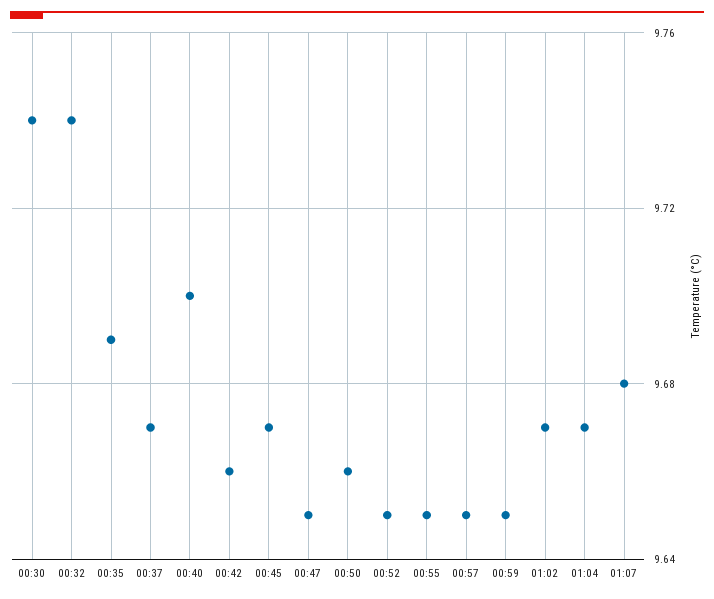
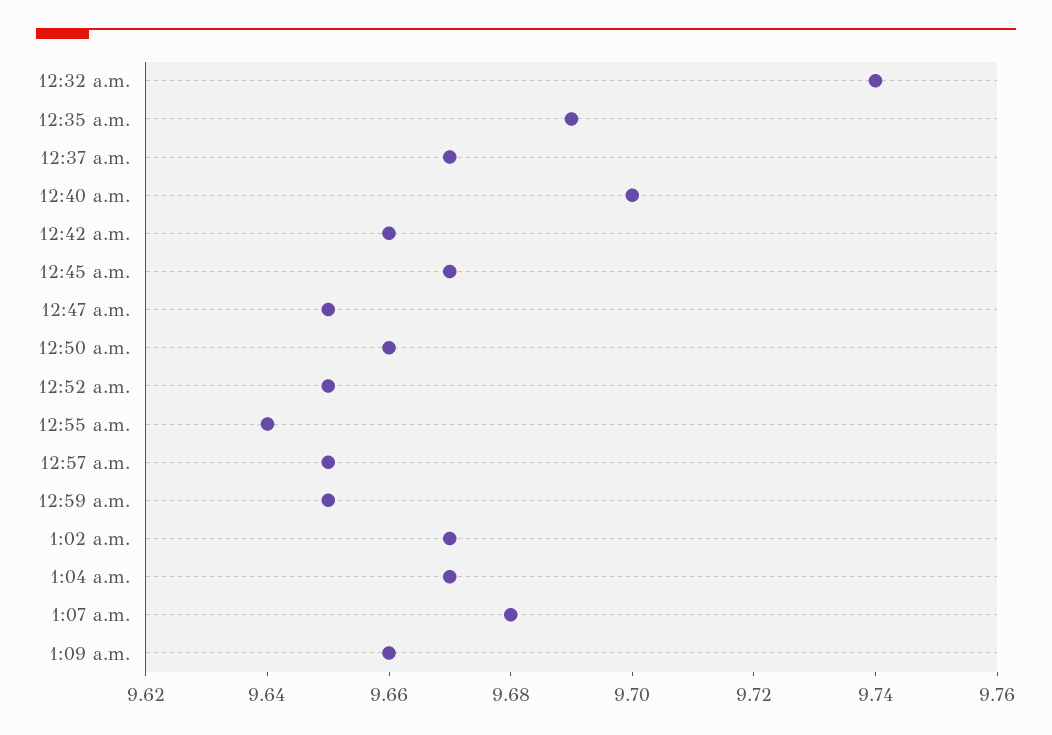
00:30: 9.74 -> none
00:55: 9.65 -> 9.64
1:09 a.m.: none -> 9.66

